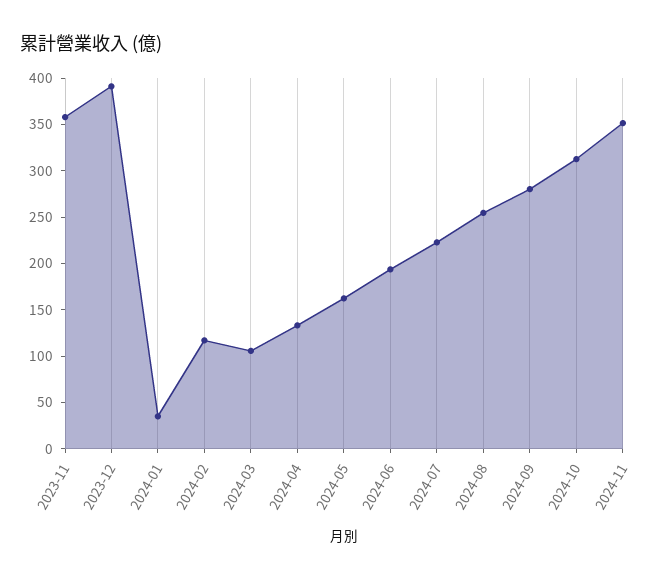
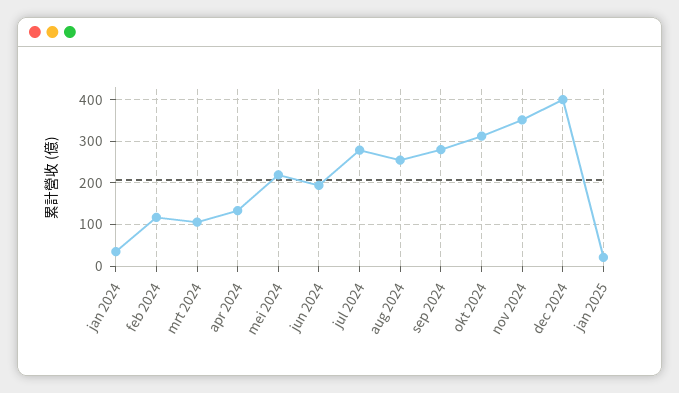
2023-11: 360 -> none
2023-12: 390 -> none
2024-05: 160 -> 220
2024-07: 220 -> 280
dec 2024: none -> 400
jan 2025: none -> 20

